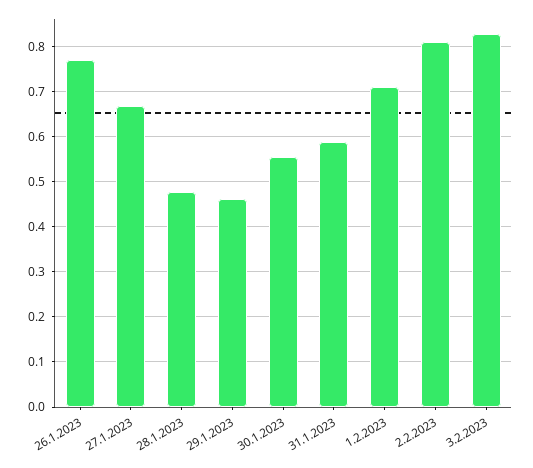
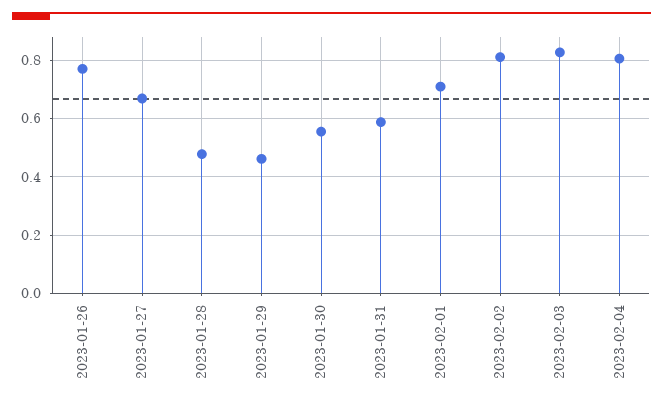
2023-02-04: none -> 0.8

